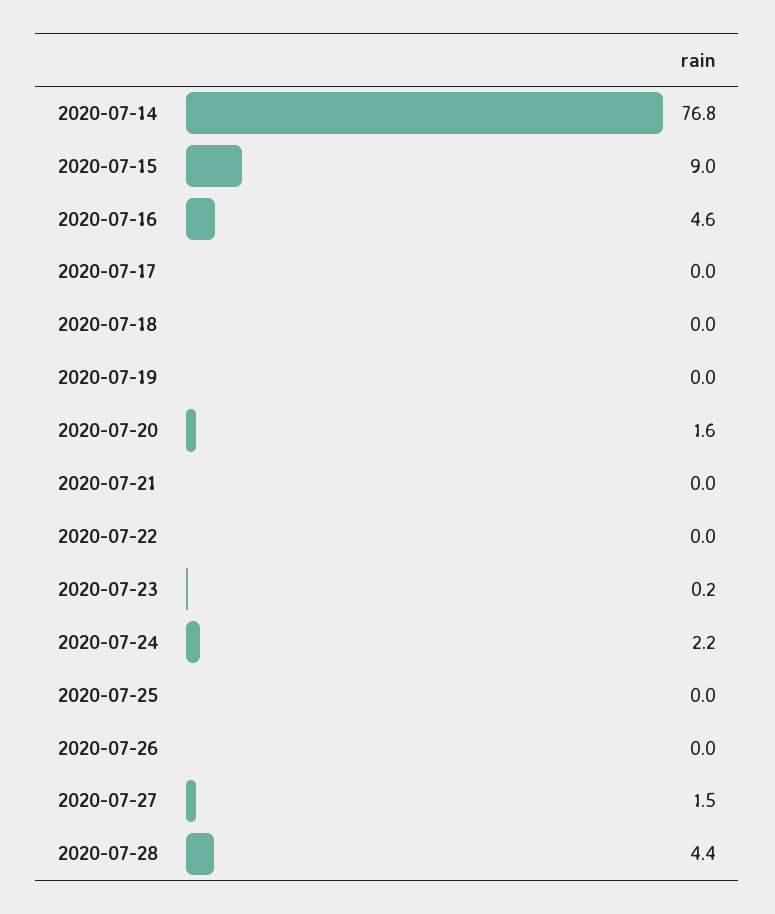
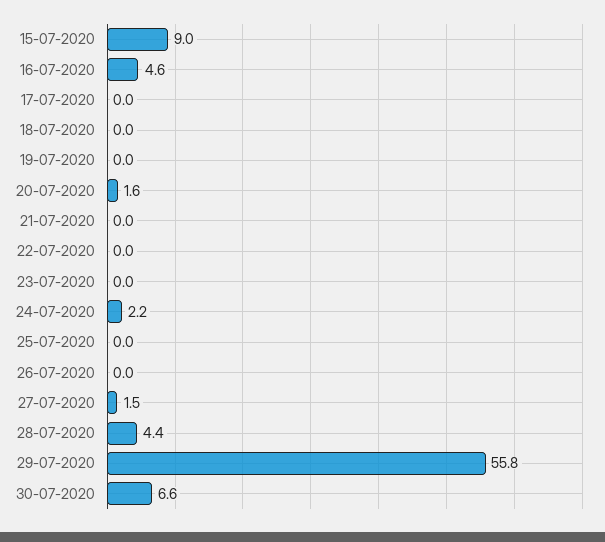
2020-07-14: 76.8 -> none
2020-07-23: 0.2 -> 0
29-07-2020: none -> 55.8
30-07-2020: none -> 6.6

